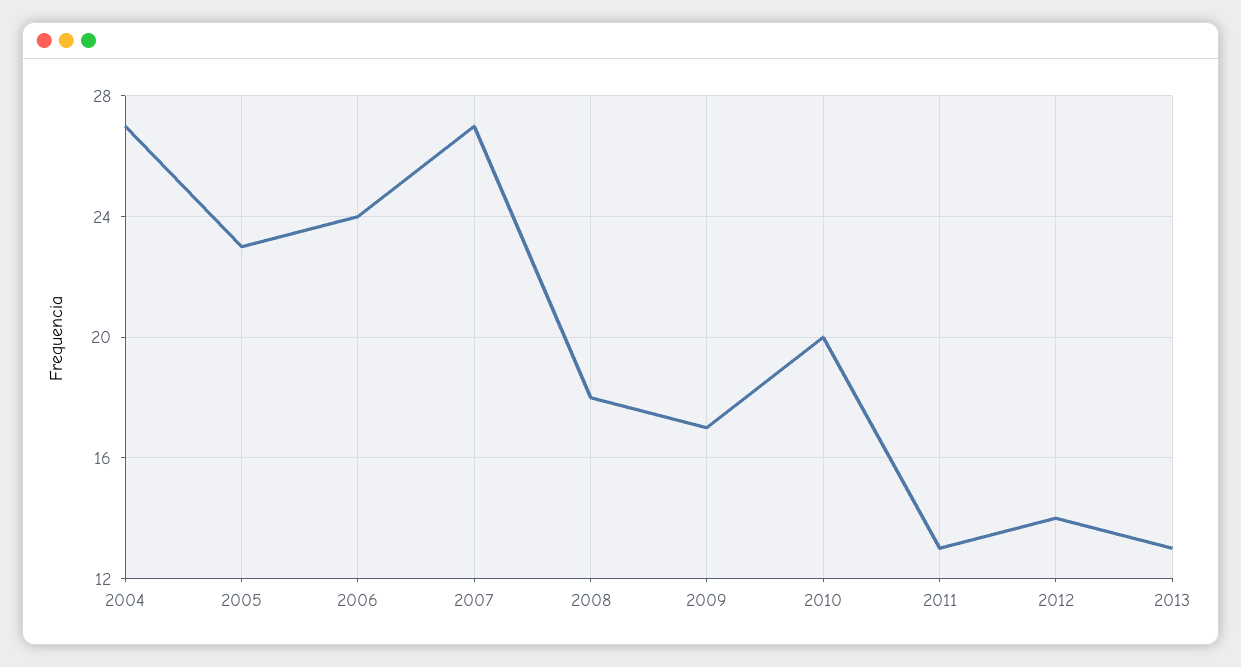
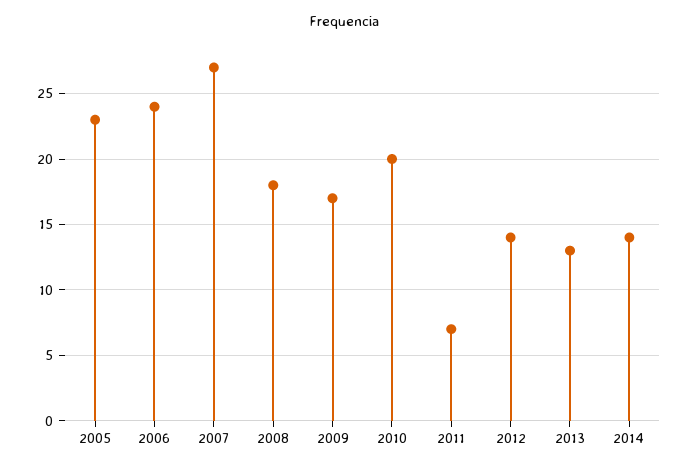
2004: 27 -> none
2011: 13 -> 7
2014: none -> 14

